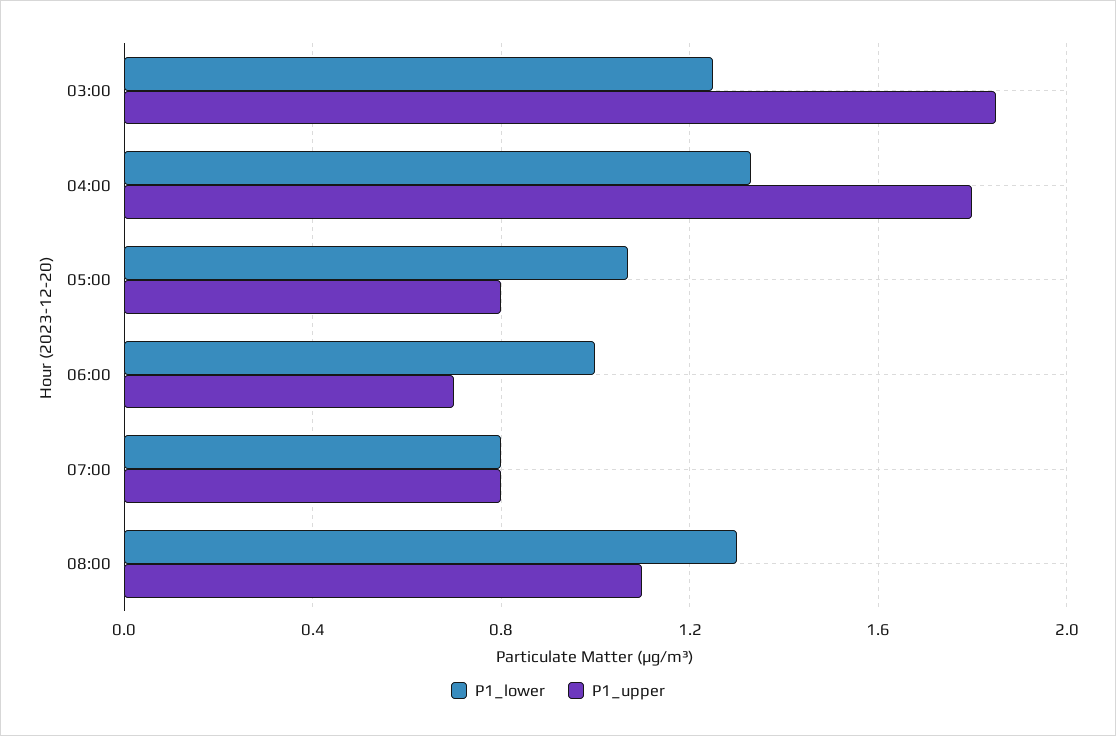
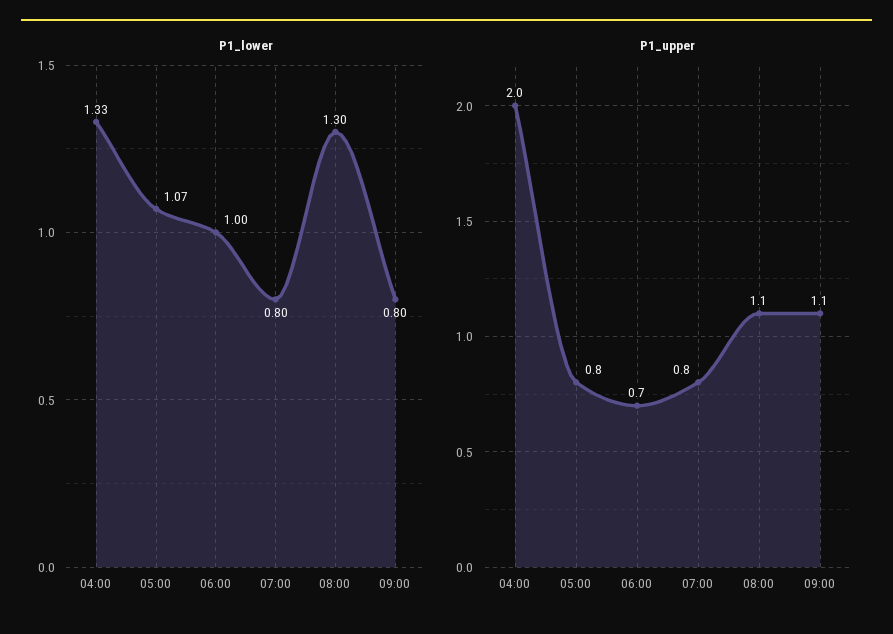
P1_lower, 03:00: 1.25 -> none
P1_upper, 03:00: 1.85 -> none
P1_upper, 04:00: 1.8 -> 2
P1_lower, 09:00: none -> 0.8
P1_upper, 09:00: none -> 1.1

